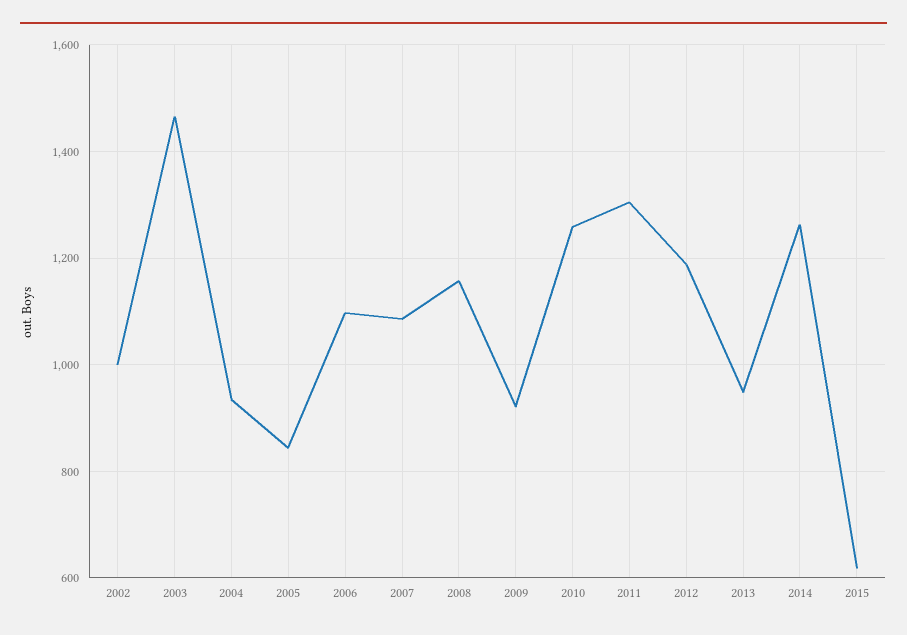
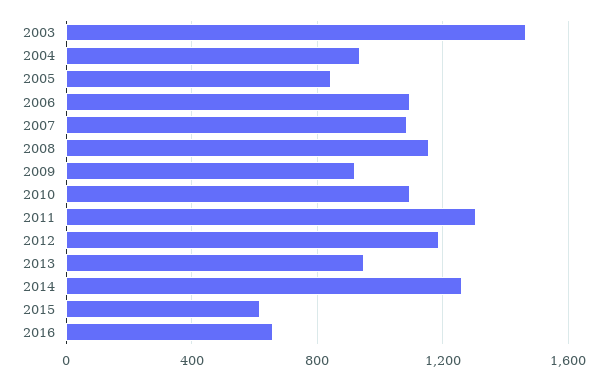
2002: 1000 -> none
2010: 1260 -> 1100
2016: none -> 650

